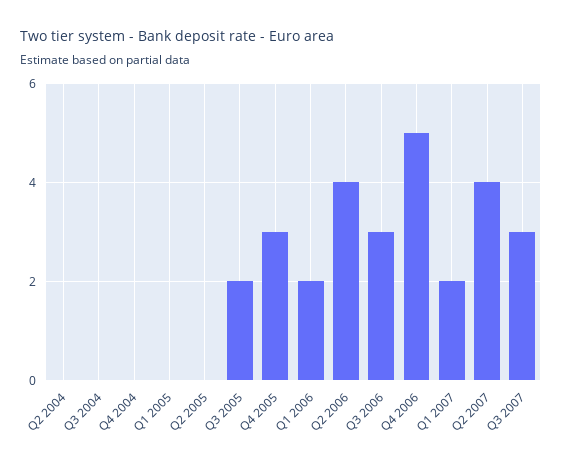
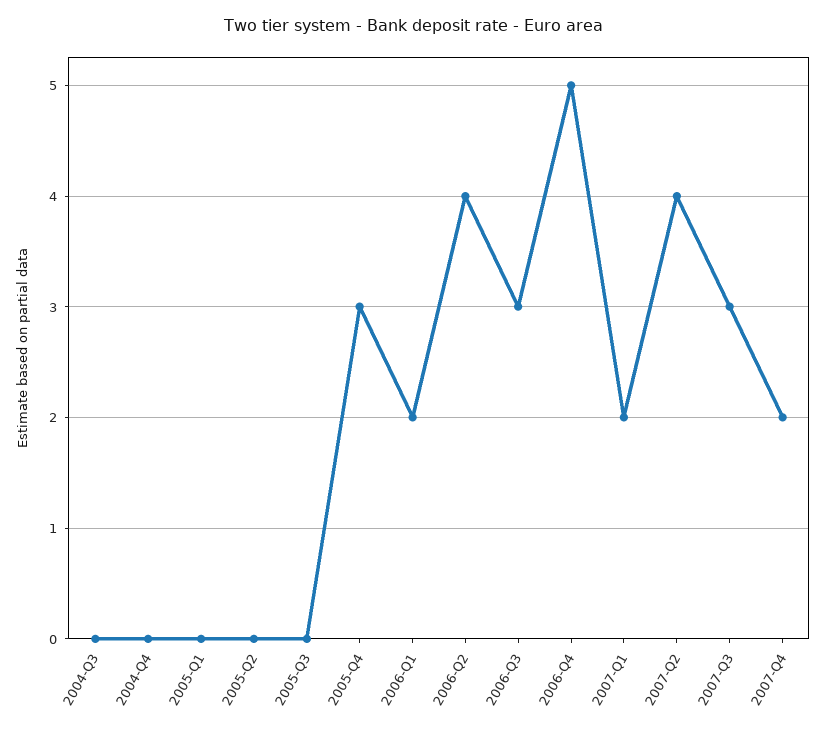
Q2 2004: 0 -> none
Q3 2005: 2 -> 0
2007-Q4: none -> 2

